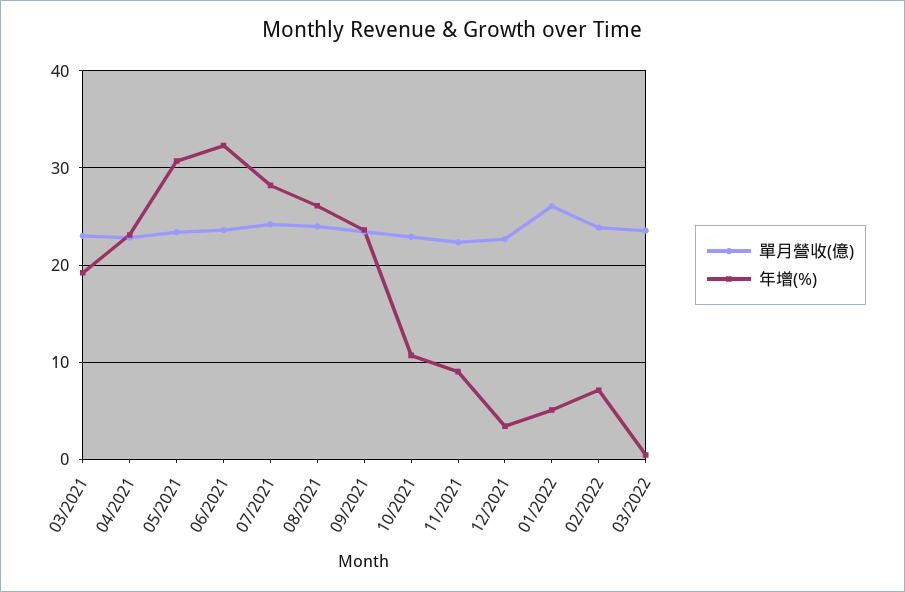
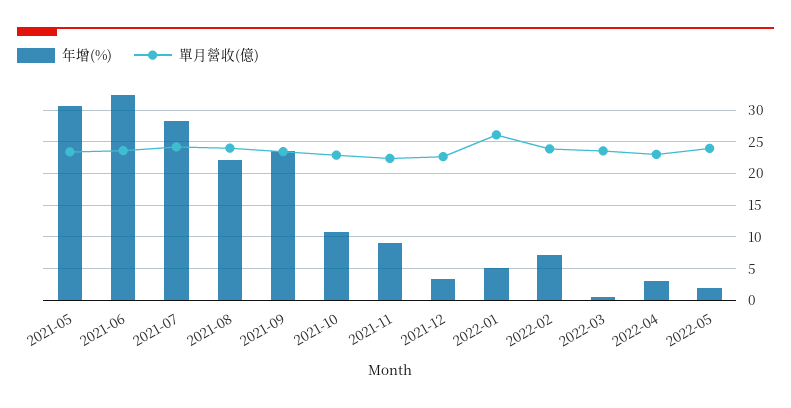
單月營收(億), 03/2021: 23 -> none
年增(%), 03/2021: 19 -> none
單月營收(億), 04/2021: 23 -> none
年增(%), 04/2021: 23 -> none
年增(%), 08/2021: 26 -> 22
年增(%), 2022-04: none -> 3
單月營收(億), 2022-04: none -> 23
年增(%), 2022-05: none -> 2
單月營收(億), 2022-05: none -> 24

